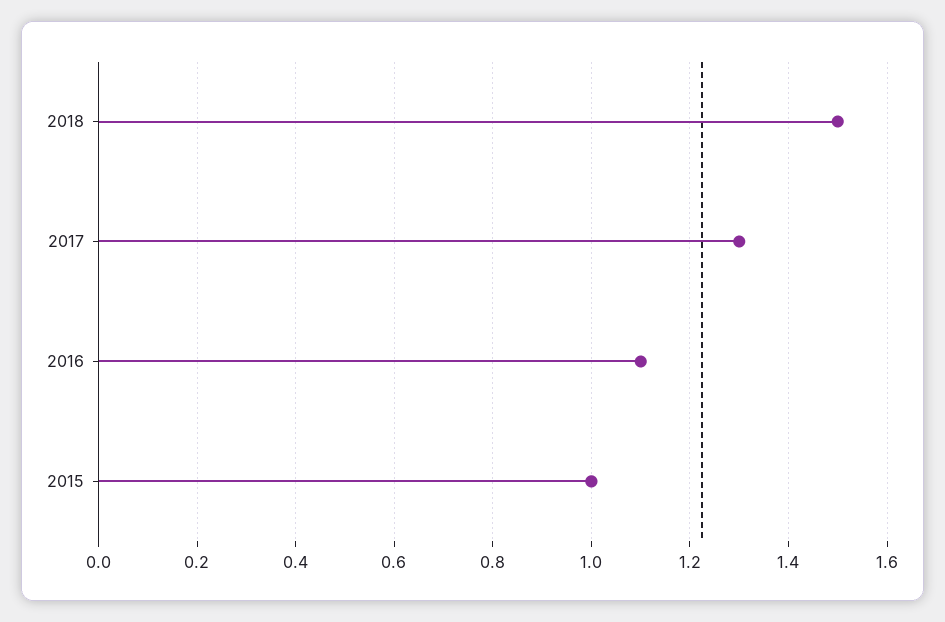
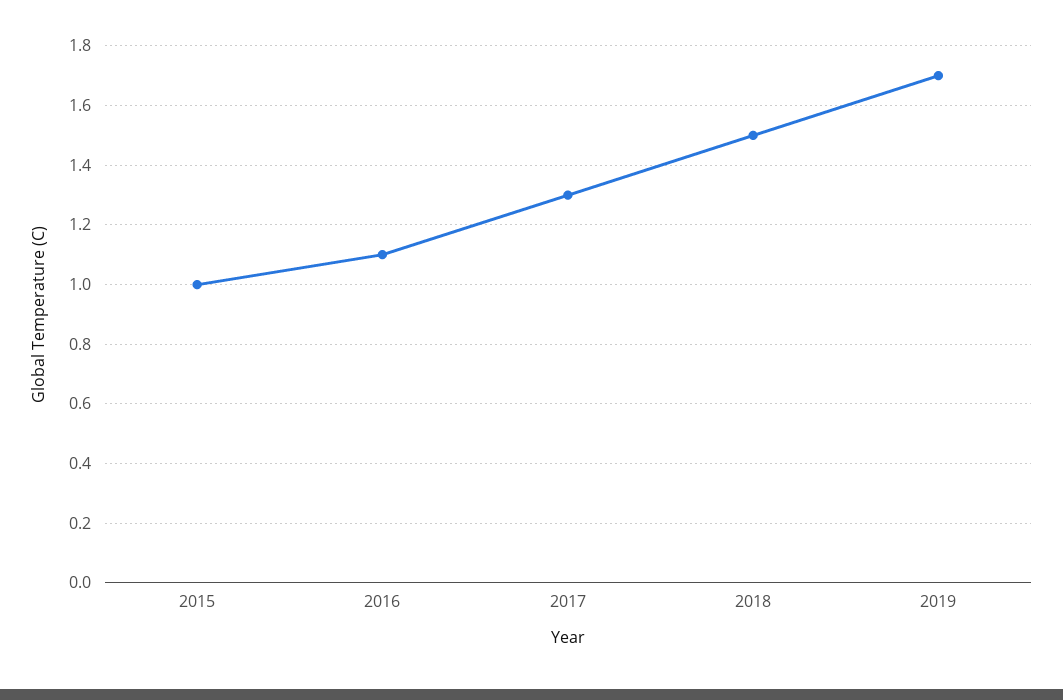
2019: none -> 1.7

